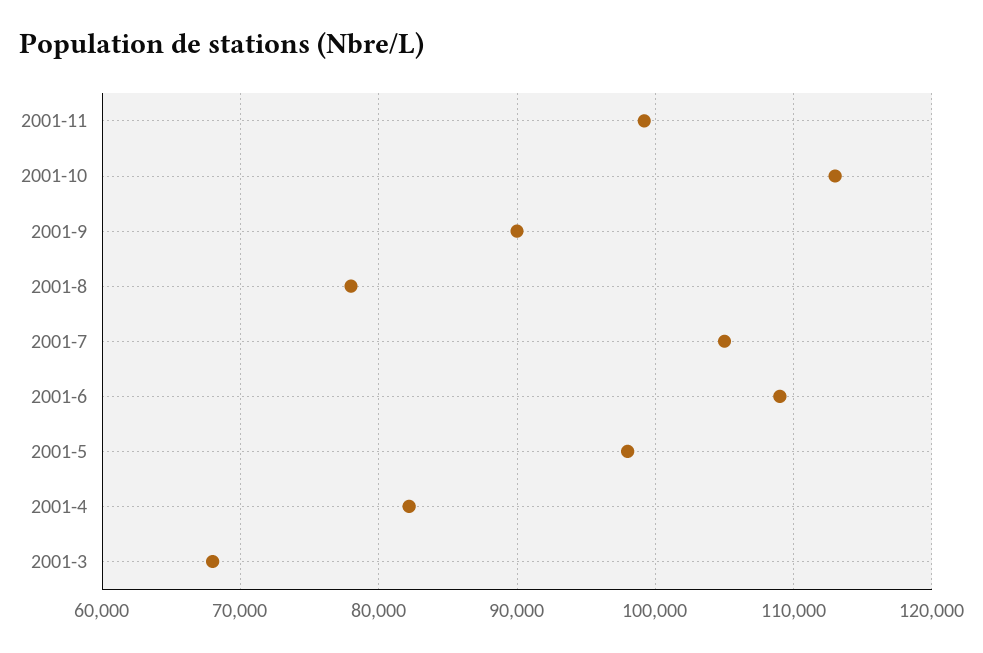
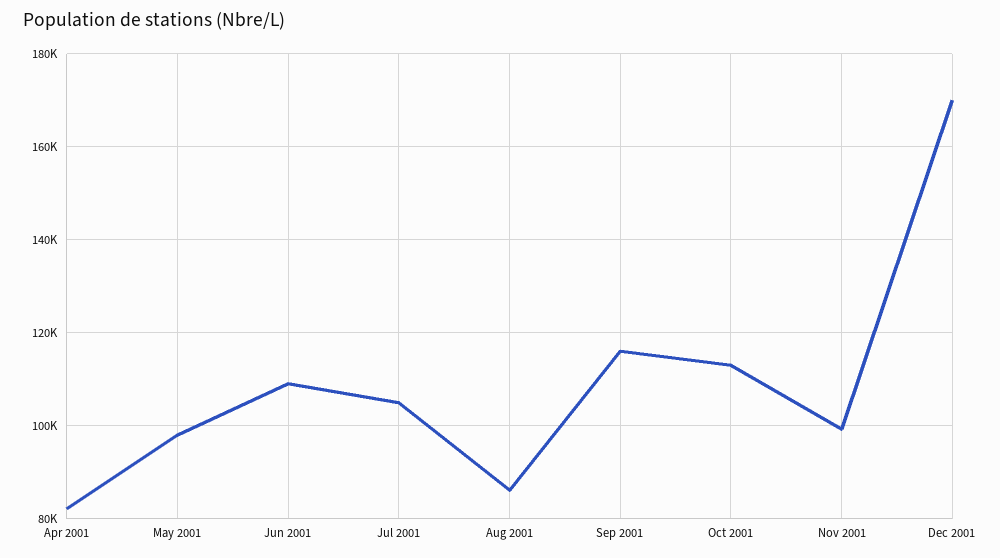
2001-9: 90000 -> 116000
2001-8: 78000 -> 86000
2001-3: 68000 -> none
Dec 2001: none -> 170000

